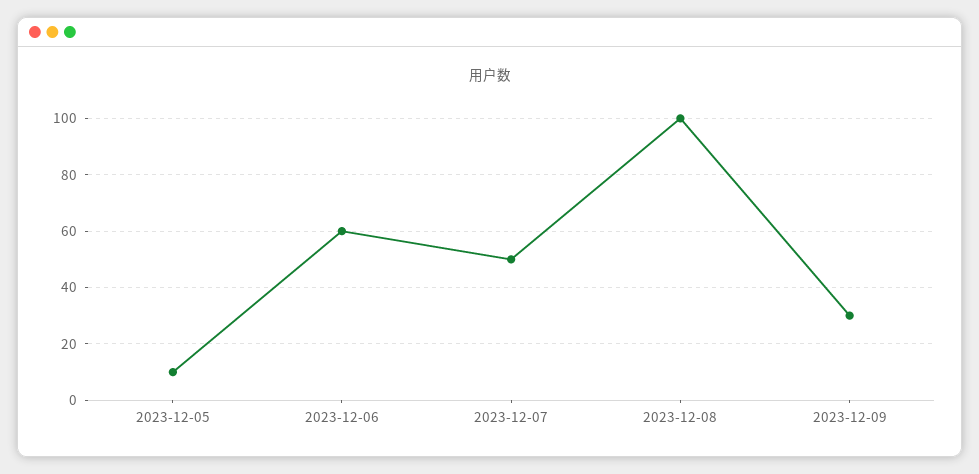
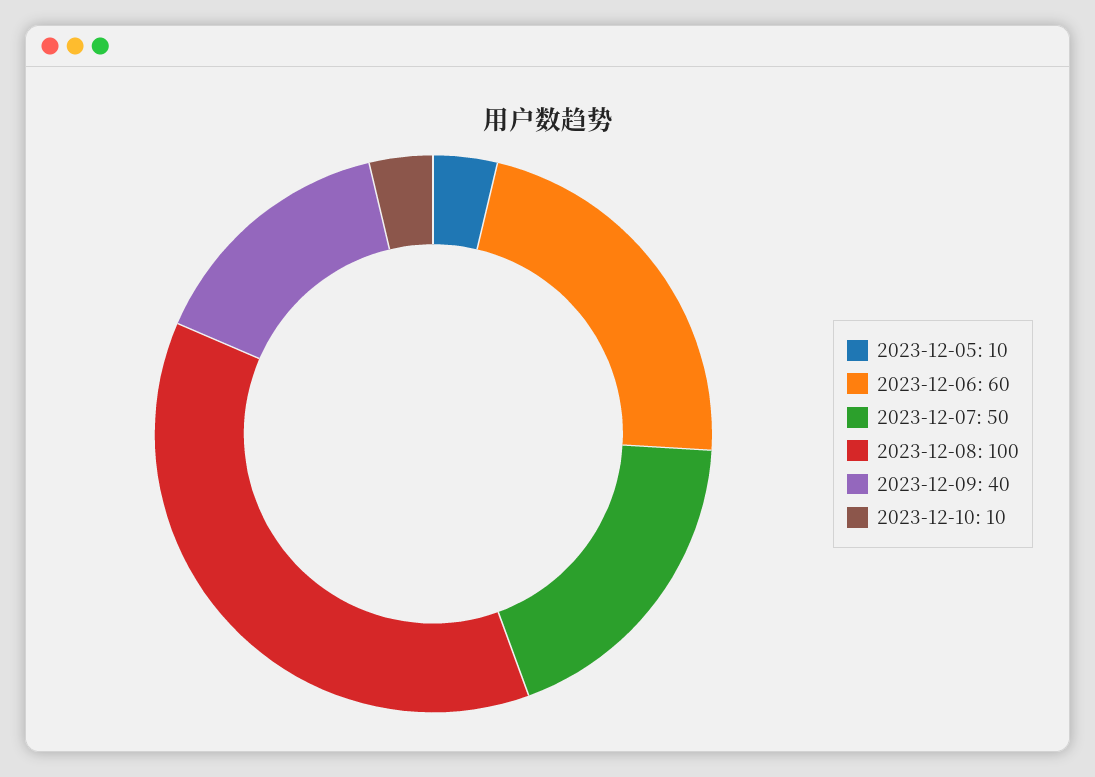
2023-12-09: 30 -> 40
2023-12-10: none -> 10

